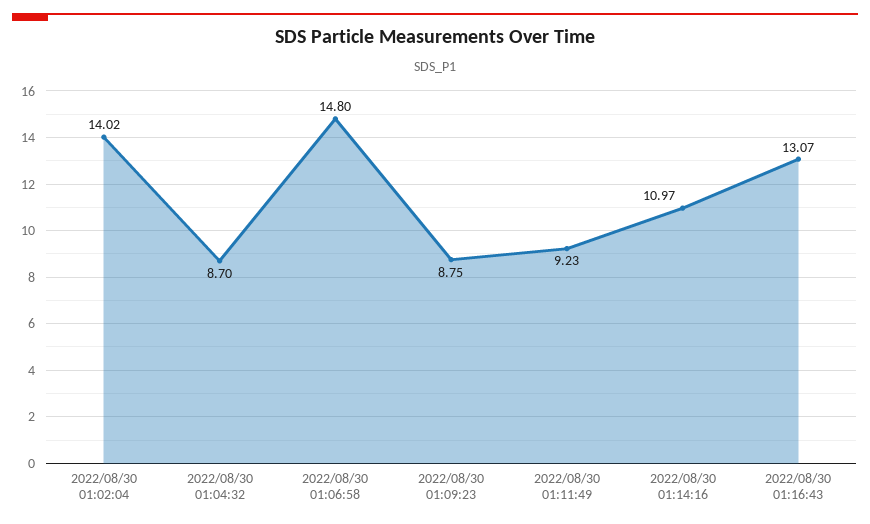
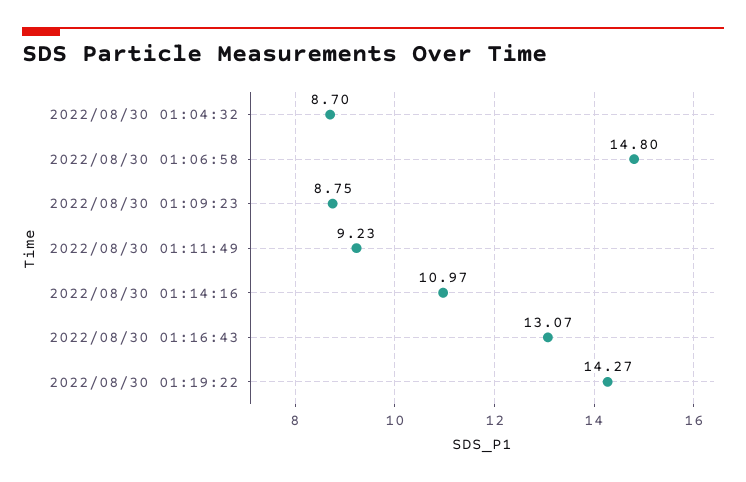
2022/08/30 01:02:04: 14.02 -> none
2022/08/30 01:19:22: none -> 14.27

